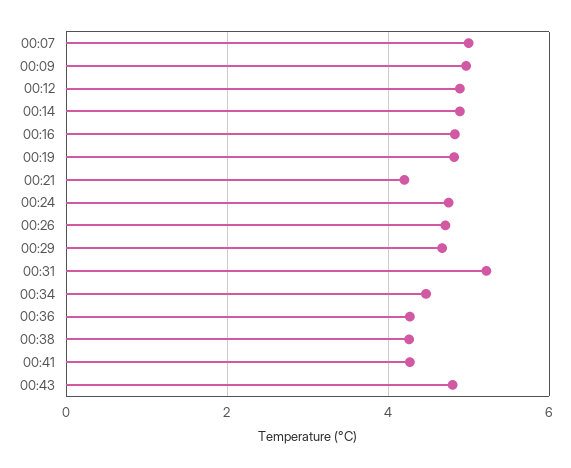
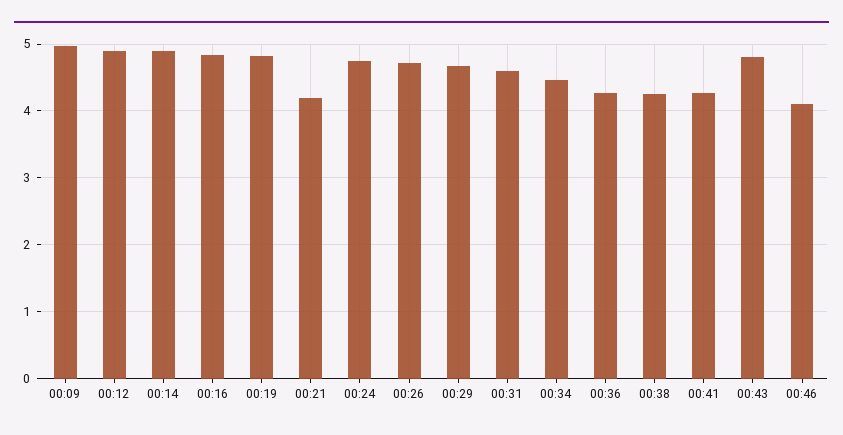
00:07: 5 -> none
00:31: 5.2 -> 4.6
00:46: none -> 4.1

